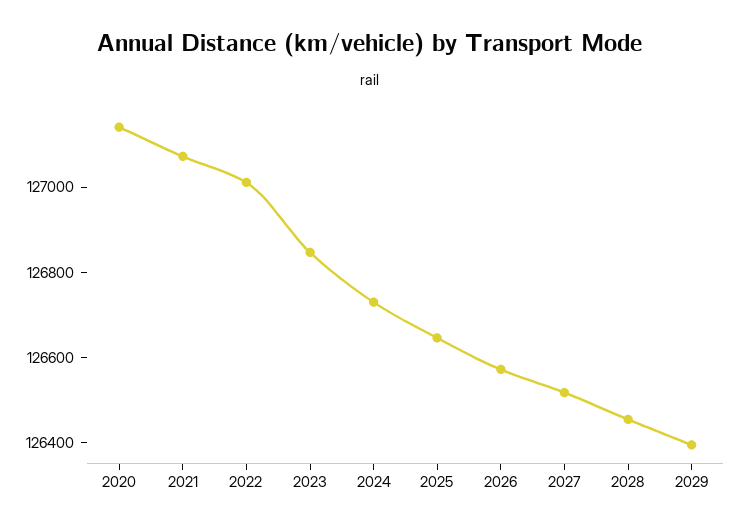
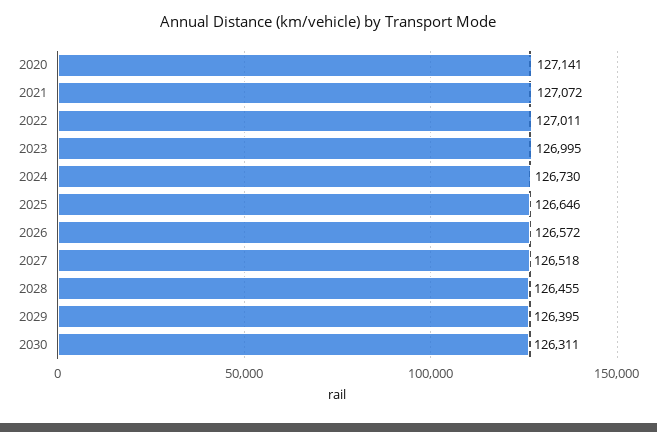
2023: 126850 -> 126995
2030: none -> 126311

